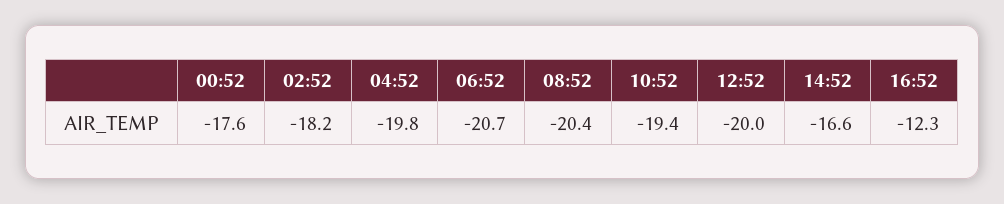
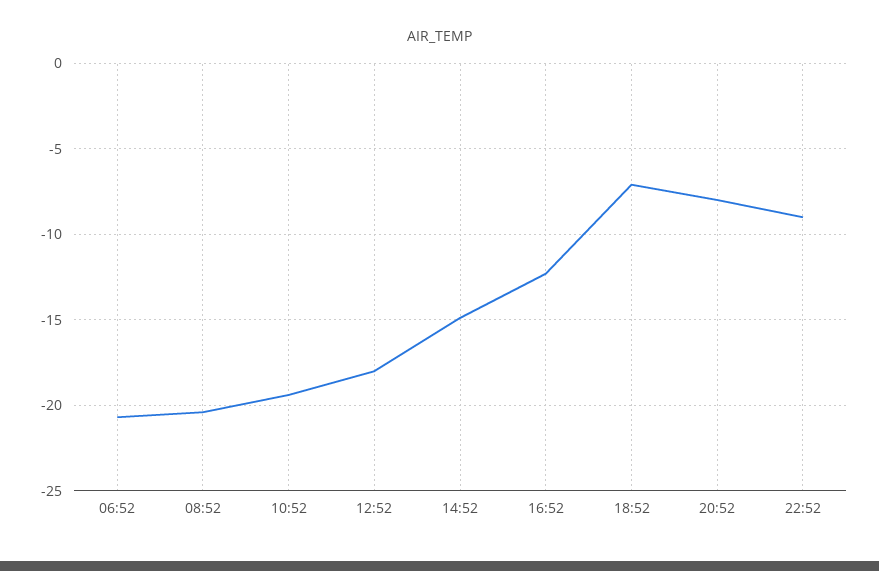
00:52: -17.6 -> none
02:52: -18.2 -> none
04:52: -19.8 -> none
12:52: -20 -> -18
14:52: -16.6 -> -15
18:52: none -> -7
20:52: none -> -8
22:52: none -> -9

